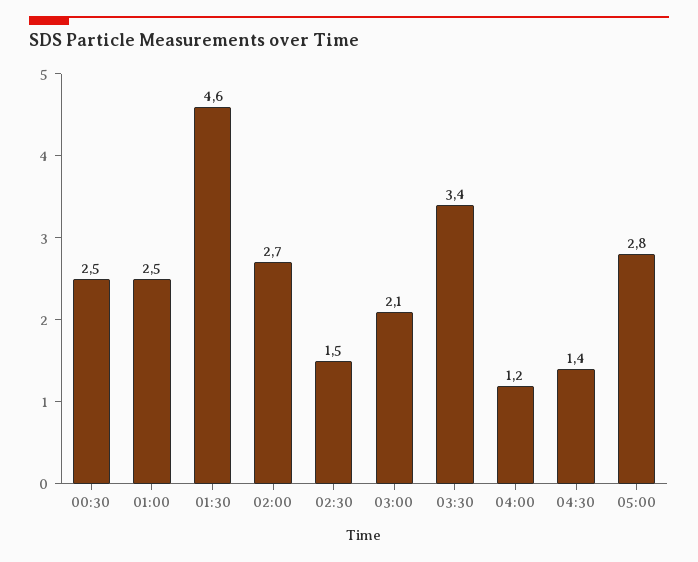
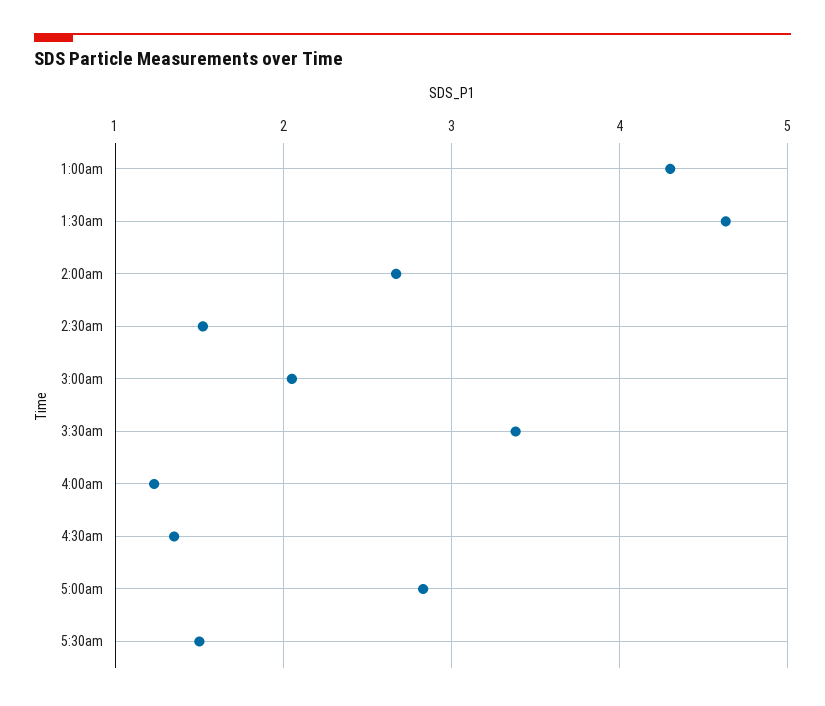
00:30: 2.5 -> none
01:00: 2.5 -> 4.3
5:30am: none -> 1.5

